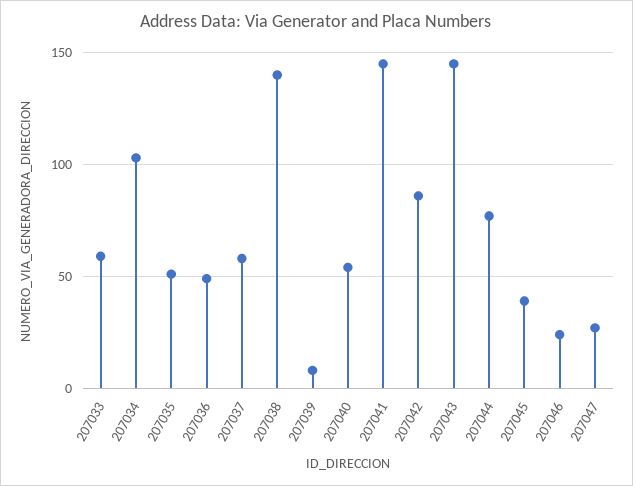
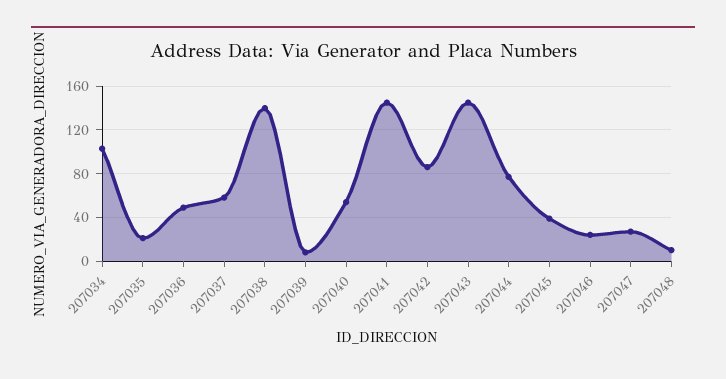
207033: 60 -> none
207035: 50 -> 20
207048: none -> 10

